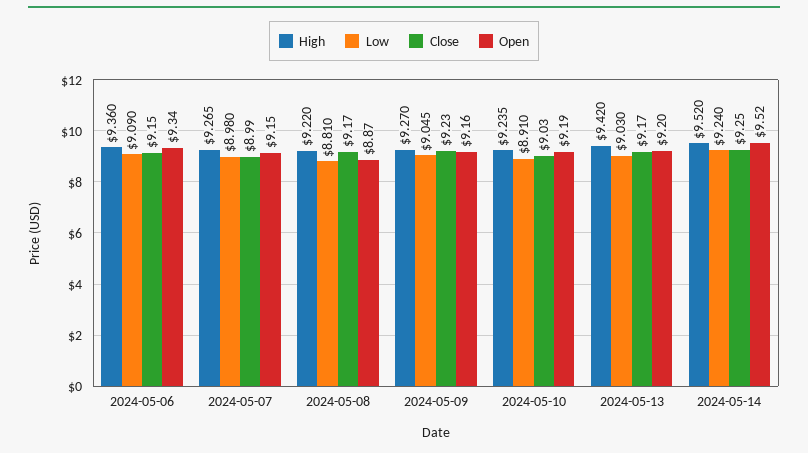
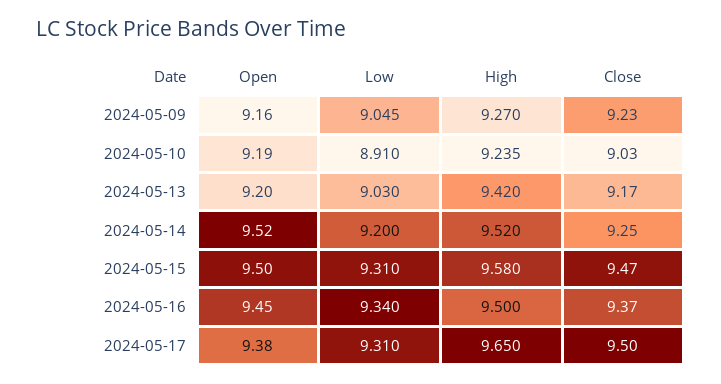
High, 2024-05-06: 9.36 -> none
Low, 2024-05-06: 9.09 -> none
Close, 2024-05-06: 9.15 -> none
Open, 2024-05-06: 9.34 -> none
High, 2024-05-07: 9.265 -> none
Low, 2024-05-07: 8.98 -> none
Close, 2024-05-07: 8.99 -> none
Open, 2024-05-07: 9.15 -> none
High, 2024-05-08: 9.22 -> none
Low, 2024-05-08: 8.81 -> none
Close, 2024-05-08: 9.17 -> none
Open, 2024-05-08: 8.87 -> none
Low, 2024-05-14: 9.24 -> 9.2
Open, 2024-05-15: none -> 9.5
Low, 2024-05-15: none -> 9.31
High, 2024-05-15: none -> 9.58
Close, 2024-05-15: none -> 9.47
Open, 2024-05-16: none -> 9.45
Low, 2024-05-16: none -> 9.34
High, 2024-05-16: none -> 9.5
Close, 2024-05-16: none -> 9.37
Open, 2024-05-17: none -> 9.38
Low, 2024-05-17: none -> 9.31
High, 2024-05-17: none -> 9.65
Close, 2024-05-17: none -> 9.5

